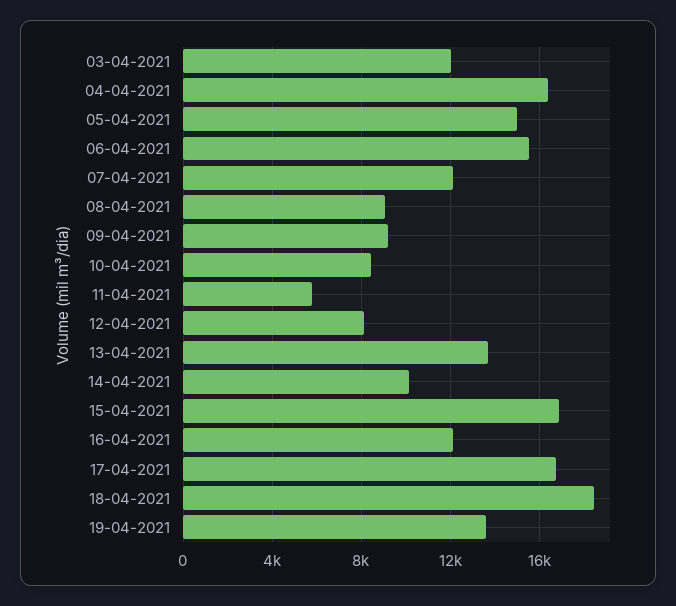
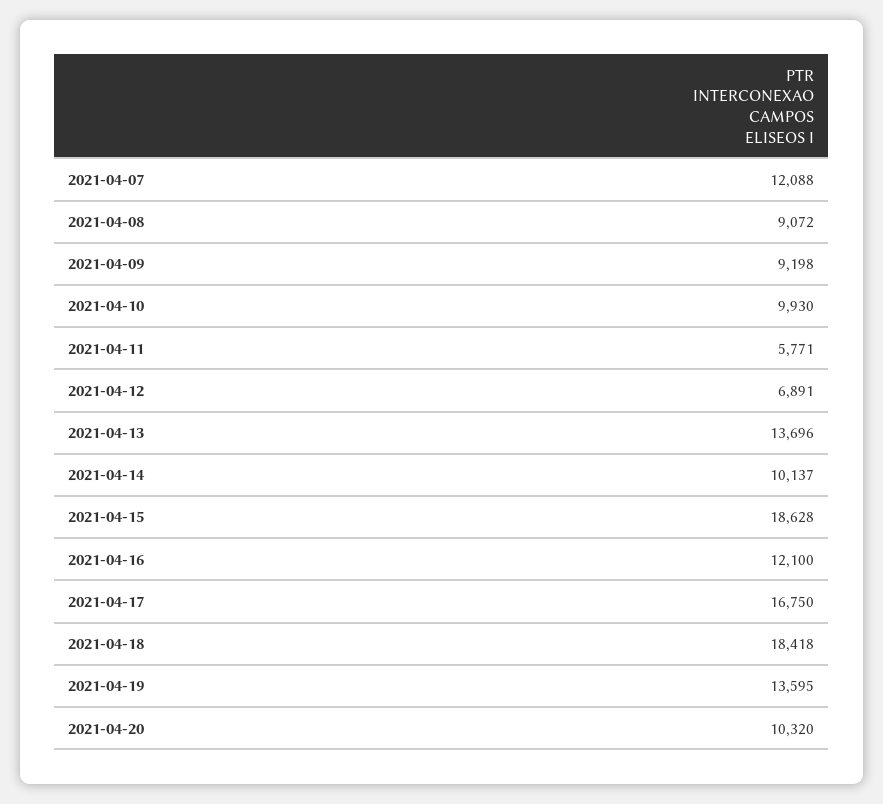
03-04-2021: 12000 -> none
04-04-2021: 16500 -> none
05-04-2021: 15000 -> none
06-04-2021: 15500 -> none
10-04-2021: 8500 -> 9930
12-04-2021: 8000 -> 6891
15-04-2021: 17000 -> 18628
2021-04-20: none -> 10320

